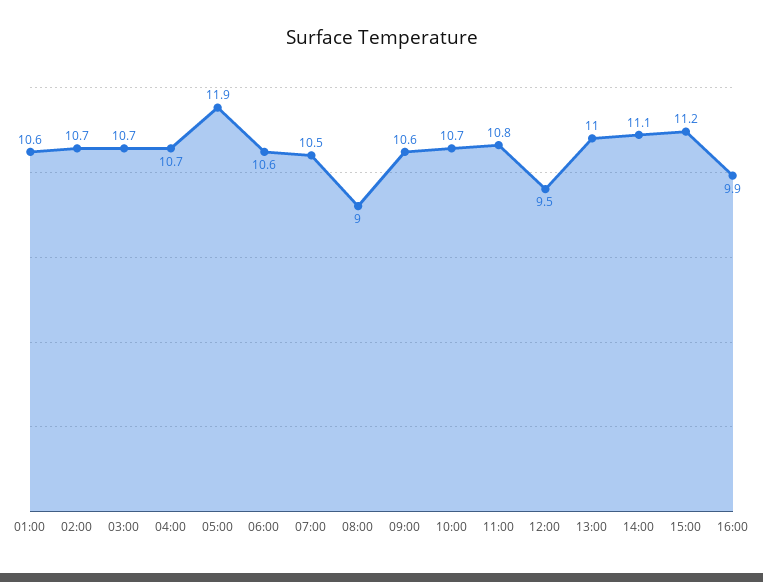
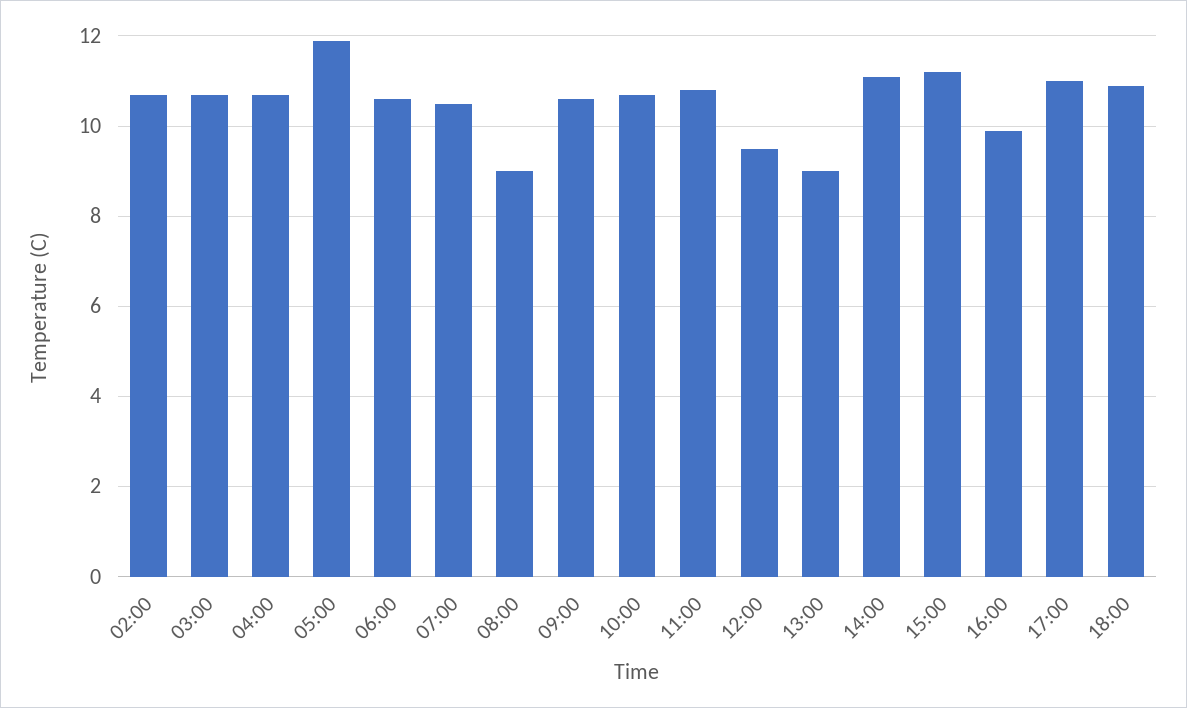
01:00: 10.6 -> none
13:00: 11 -> 9
17:00: none -> 11
18:00: none -> 11

